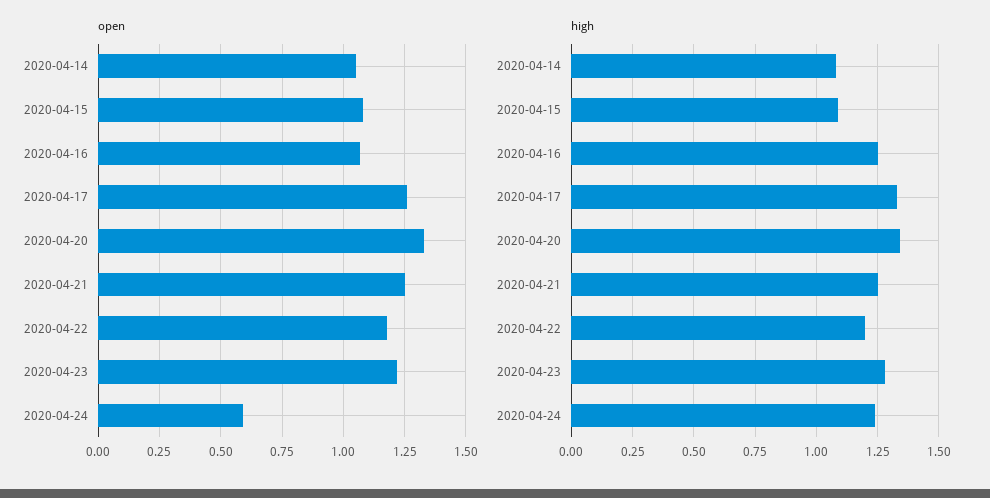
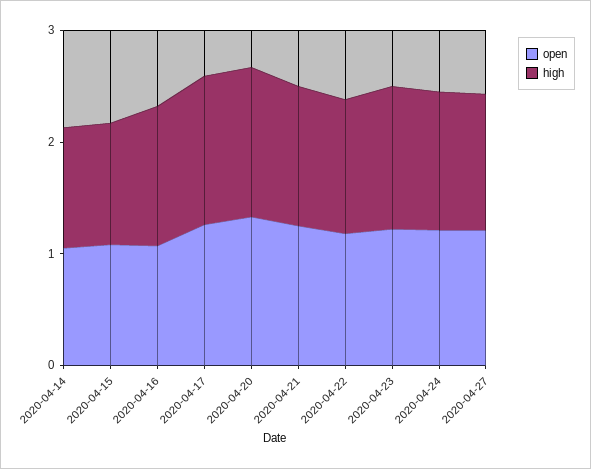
open, 2020-04-24: 0.6 -> 1.2
open, 2020-04-27: none -> 1.2
high, 2020-04-27: none -> 1.2

